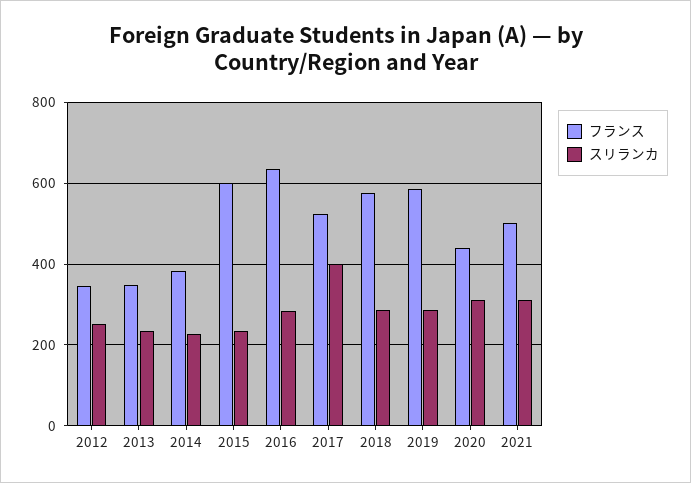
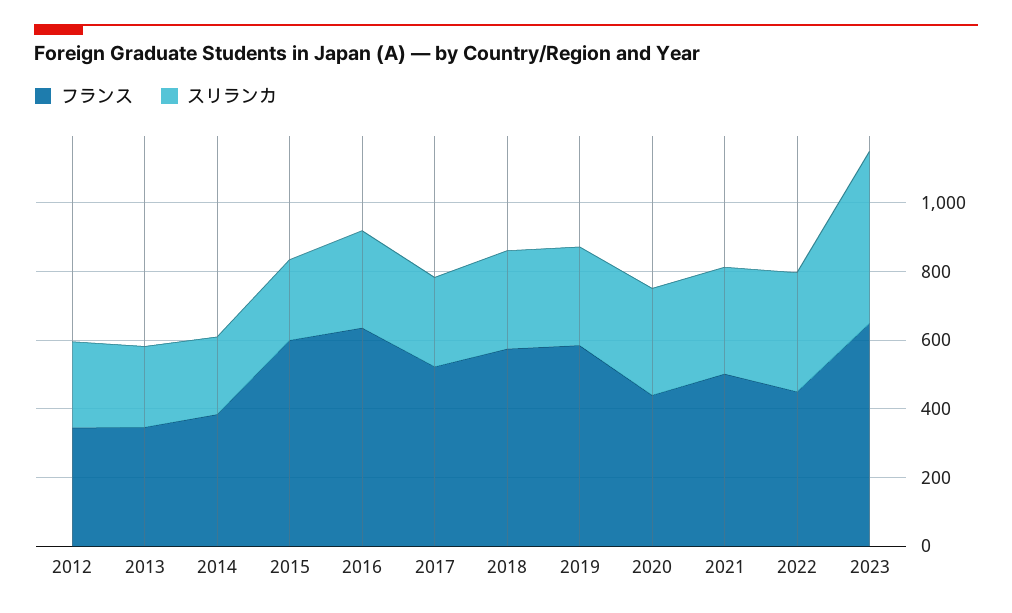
スリランカ, 2017: 400 -> 250
フランス, 2022: none -> 450
スリランカ, 2022: none -> 350
フランス, 2023: none -> 650
スリランカ, 2023: none -> 500

